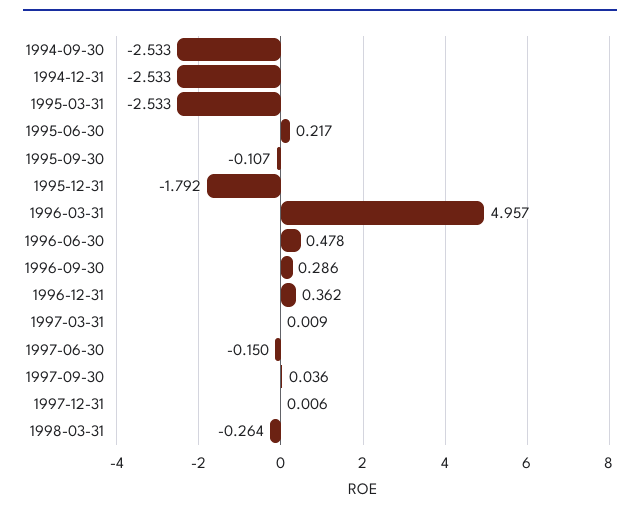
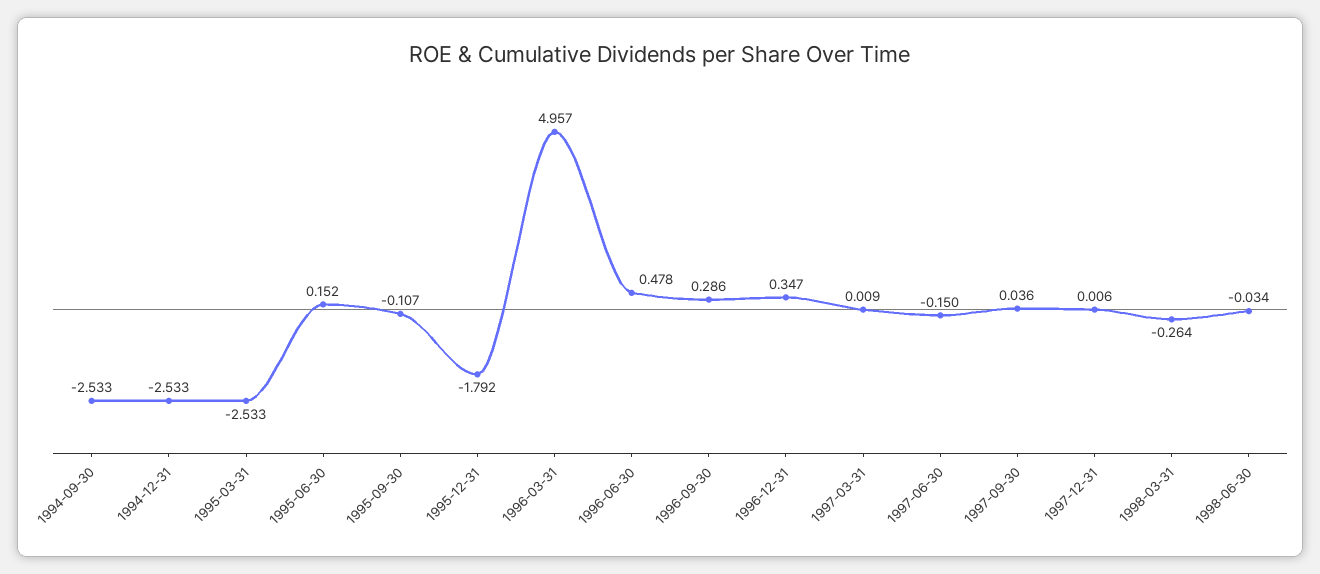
1995-06-30: 0.217 -> 0.152
1996-12-31: 0.362 -> 0.347
1998-06-30: none -> -0.034

